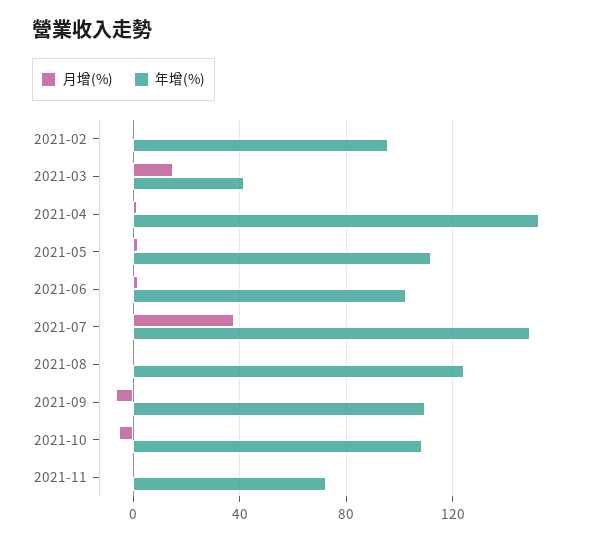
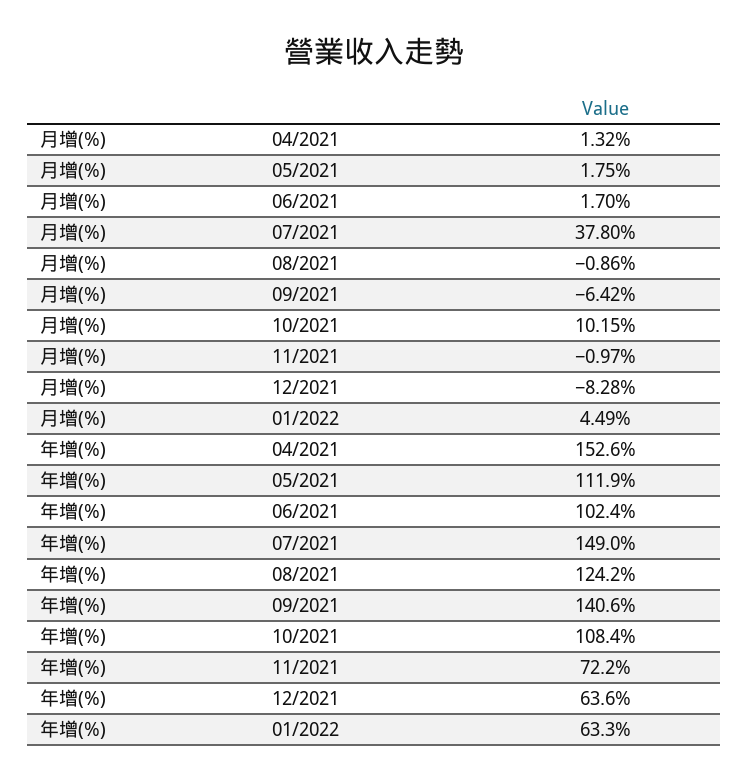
月增(%), 2021-02: 0 -> none
年增(%), 2021-02: 95 -> none
月增(%), 2021-03: 15 -> none
年增(%), 2021-03: 40 -> none
年增(%), 2021-09: 110 -> 140.6
月增(%), 2021-10: -5 -> 10.15
月增(%), 12/2021: none -> -8.28
月增(%), 01/2022: none -> 4.49
年增(%), 12/2021: none -> 63.6
年增(%), 01/2022: none -> 63.3

